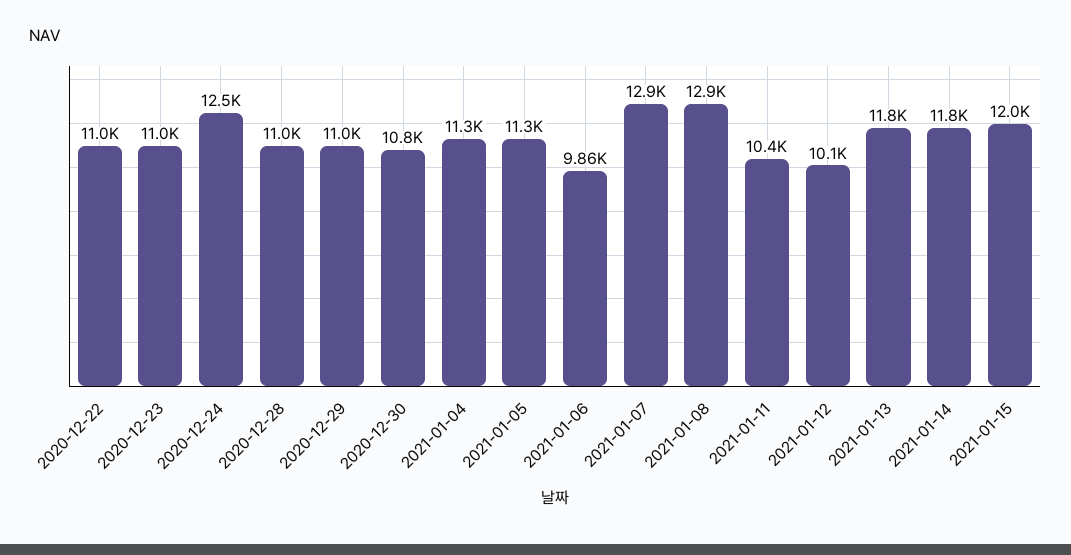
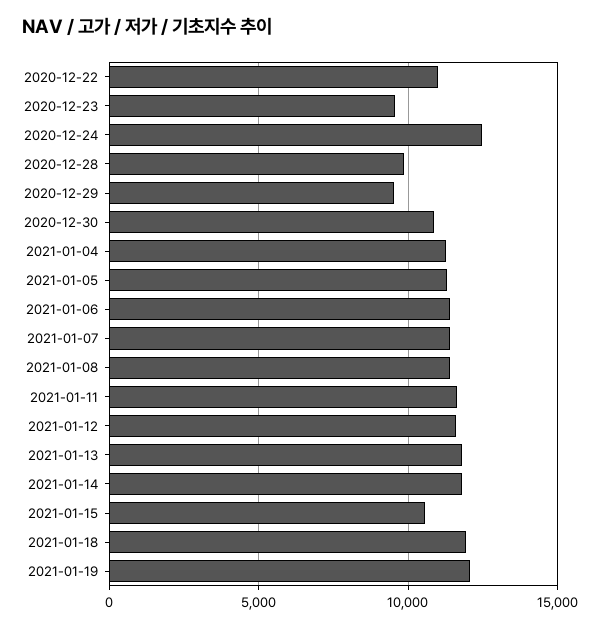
2020-12-23: 11000 -> 9500
2020-12-28: 11000 -> 10000
2020-12-29: 11000 -> 9500
2021-01-06: 9860 -> 11500
2021-01-07: 12900 -> 11500
2021-01-08: 12900 -> 11500
2021-01-11: 10400 -> 11500
2021-01-12: 10100 -> 11500
2021-01-15: 12000 -> 10500
2021-01-18: none -> 12000
2021-01-19: none -> 12000

